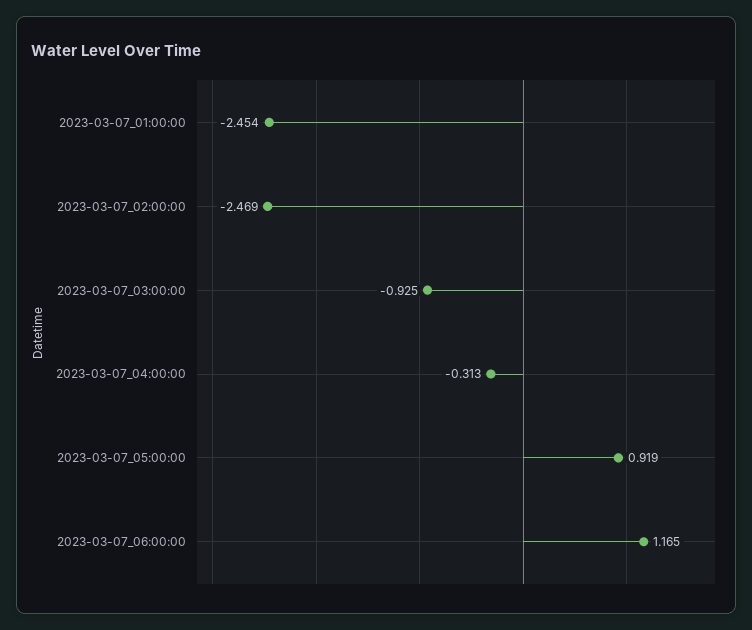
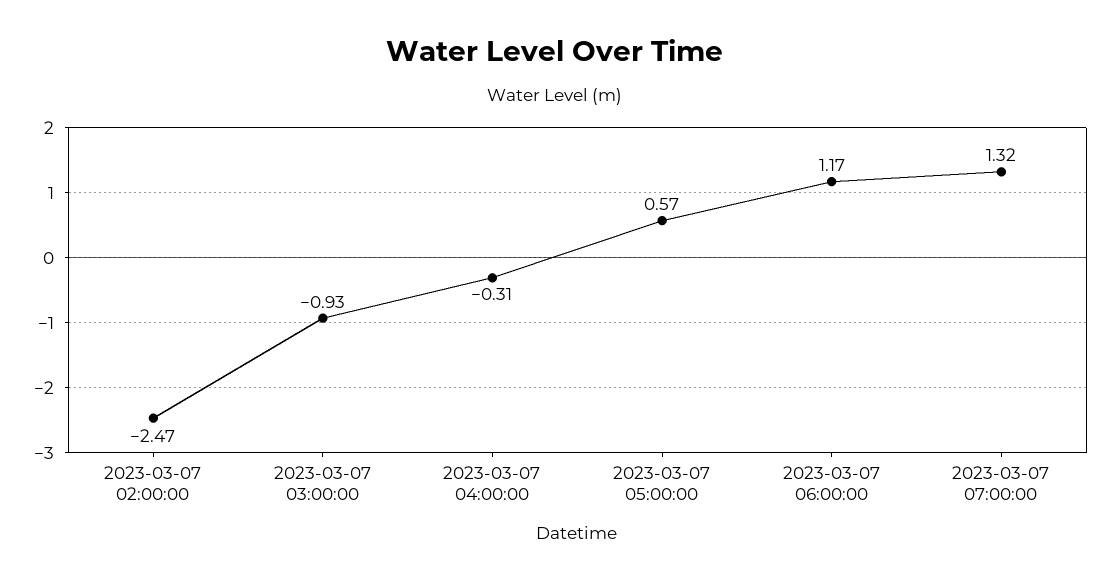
2023-03-07_01:00:00: -2.454 -> none
2023-03-07_05:00:00: 0.919 -> 0.57
2023-03-07 07:00:00: none -> 1.32

